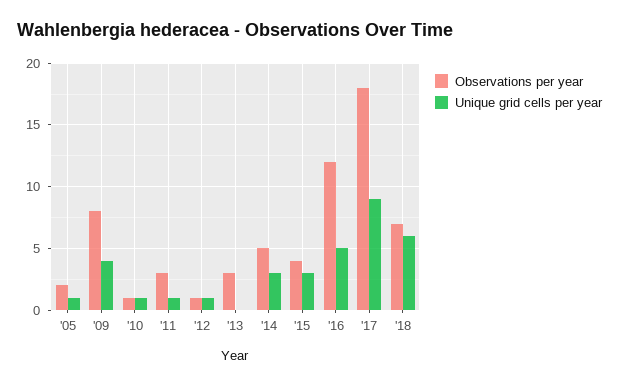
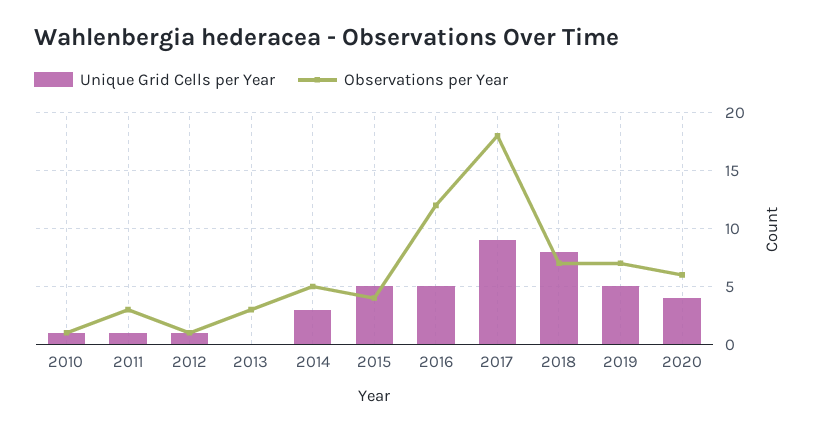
Observations per year, '05: 2 -> none
Unique grid cells per year, '05: 1 -> none
Observations per year, '09: 8 -> none
Unique grid cells per year, '09: 4 -> none
Unique grid cells per year, '15: 3 -> 5
Unique grid cells per year, '18: 6 -> 8
Unique grid cells per year, 2019: none -> 5
Observations per year, 2019: none -> 7
Unique grid cells per year, 2020: none -> 4
Observations per year, 2020: none -> 6

